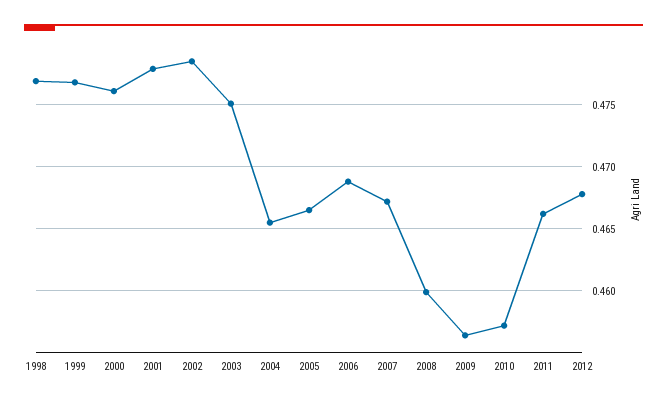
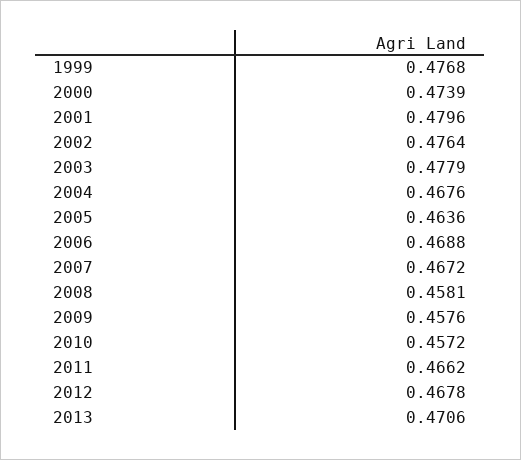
1998: 0.477 -> none
2000: 0.476 -> 0.4739
2001: 0.478 -> 0.4796
2002: 0.4785 -> 0.4764
2003: 0.475 -> 0.4779
2004: 0.4655 -> 0.4676
2005: 0.4665 -> 0.4636
2008: 0.46 -> 0.4581
2009: 0.4565 -> 0.4576
2013: none -> 0.4706

